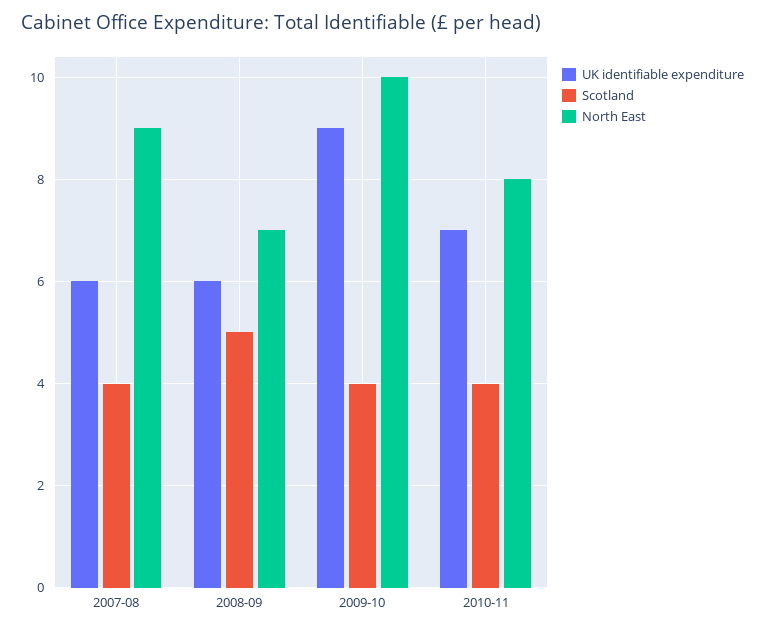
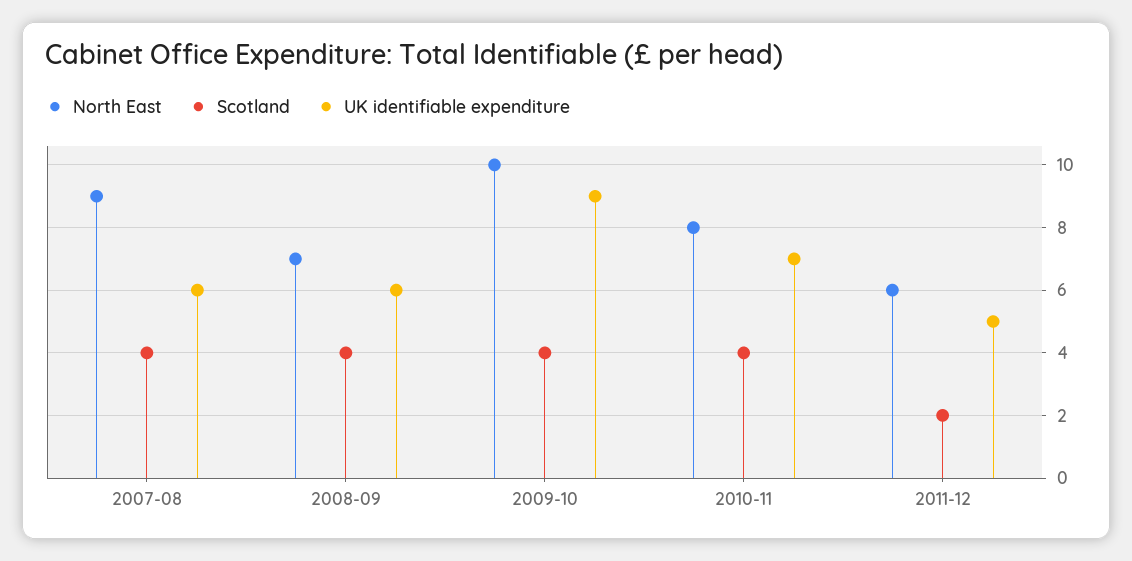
Scotland, 2008-09: 5 -> 4
North East, 2011-12: none -> 6
Scotland, 2011-12: none -> 2
UK identifiable expenditure, 2011-12: none -> 5

